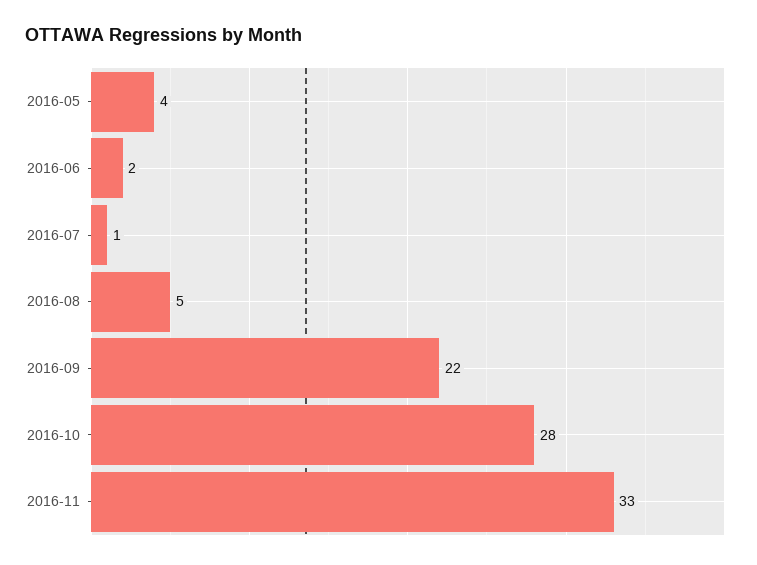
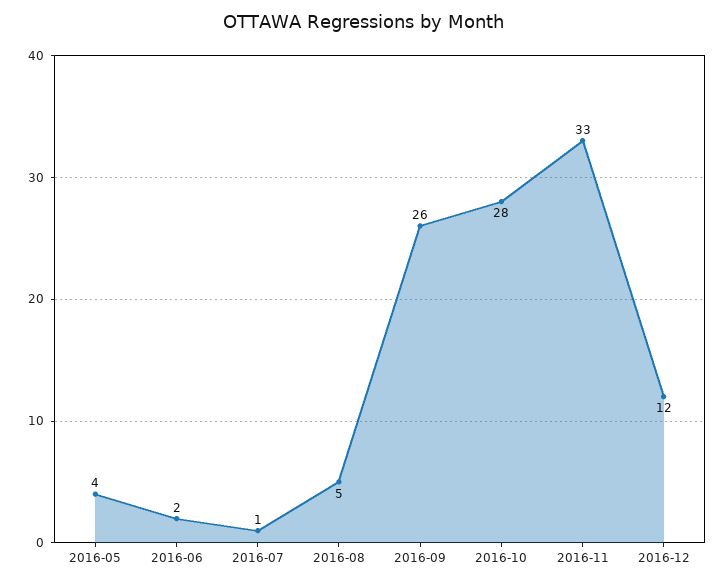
2016-09: 22 -> 26
2016-12: none -> 12

